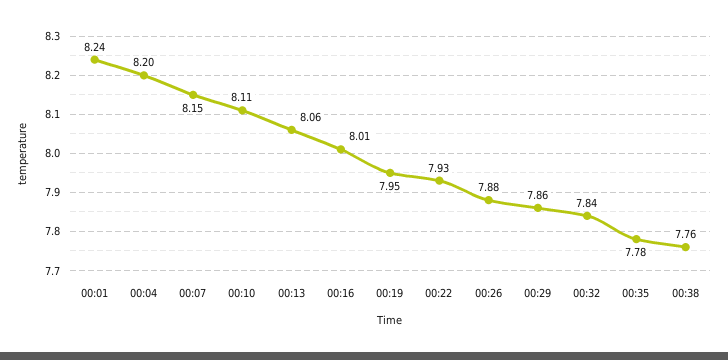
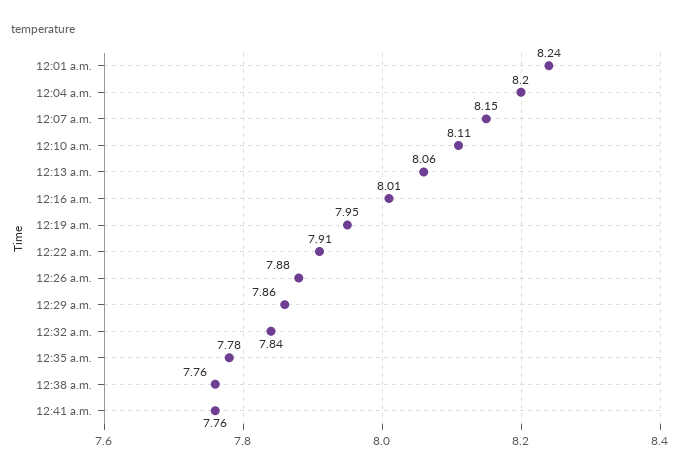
00:22: 7.93 -> 7.91
12:41 a.m.: none -> 7.76

